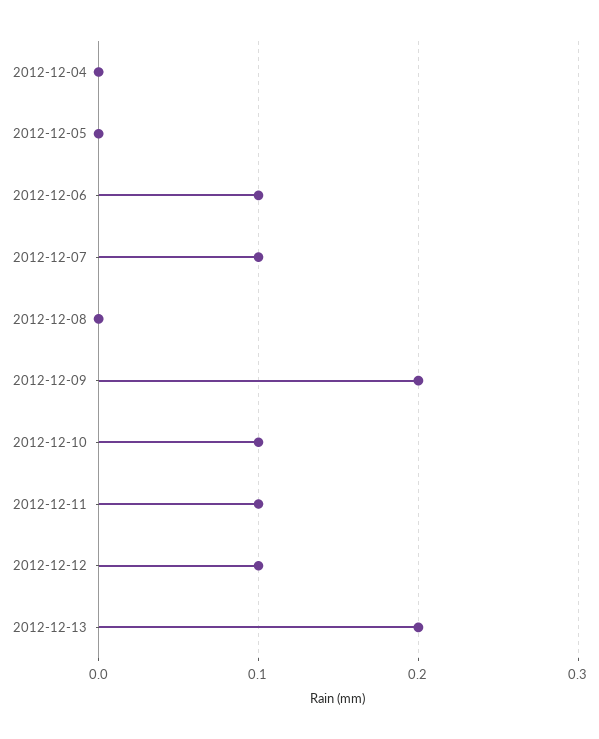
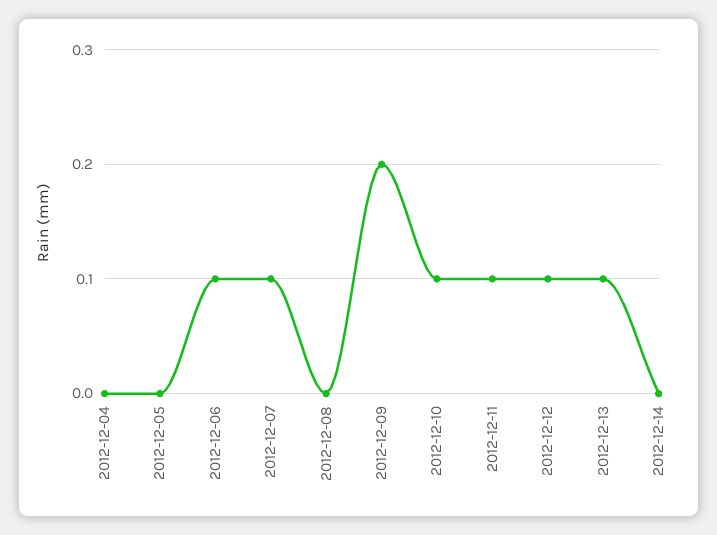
2012-12-13: 0.2 -> 0.1
2012-12-14: none -> 0

